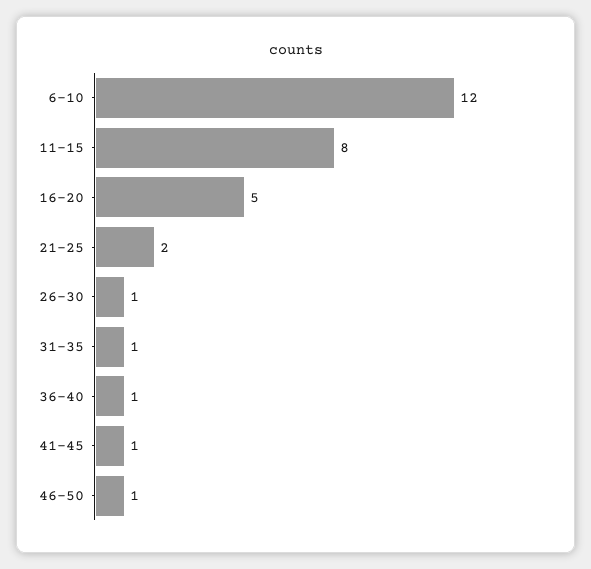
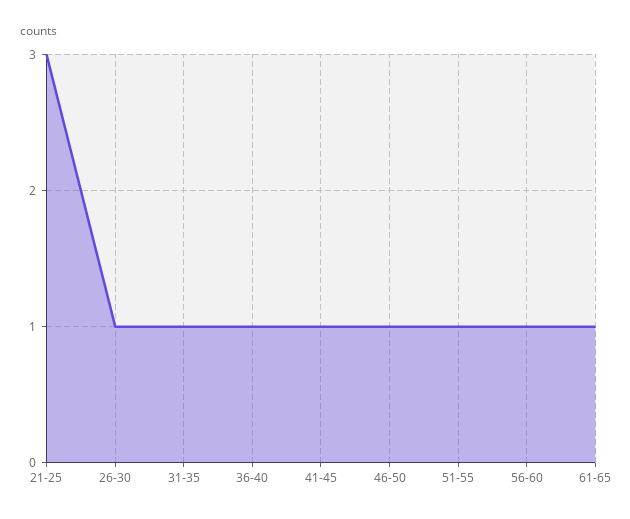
6-10: 12 -> none
11-15: 8 -> none
16-20: 5 -> none
21-25: 2 -> 3
51-55: none -> 1
56-60: none -> 1
61-65: none -> 1

